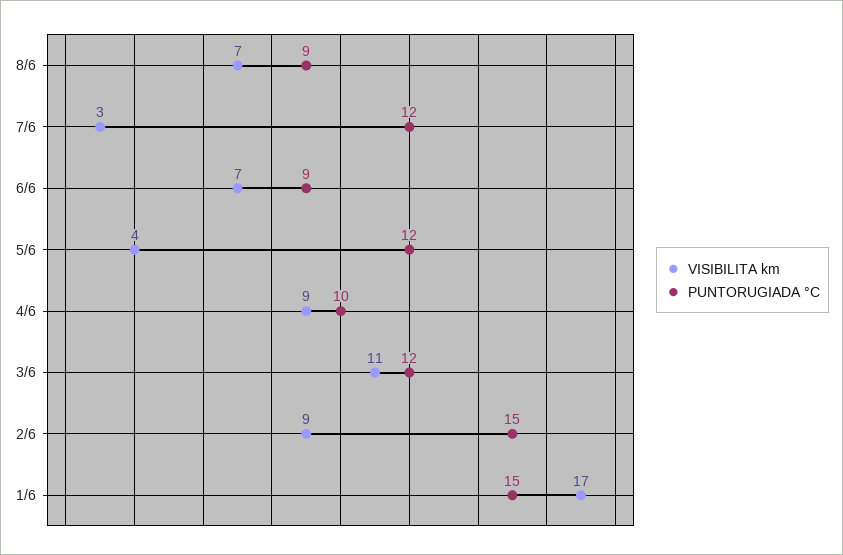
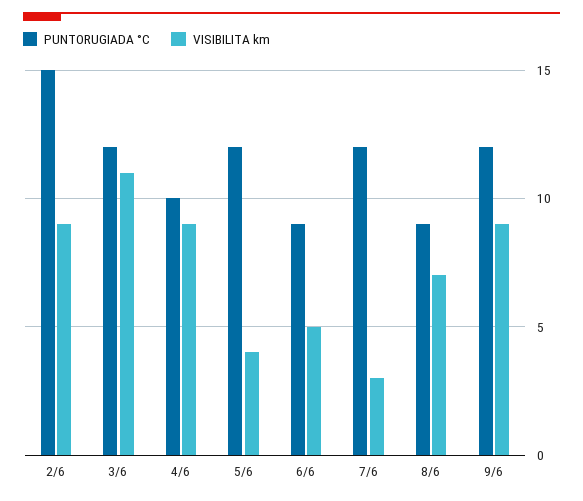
VISIBILITA km, 6/6: 7 -> 5
VISIBILITA km, 1/6: 17 -> none
PUNTORUGIADA °C, 1/6: 15 -> none
PUNTORUGIADA °C, 9/6: none -> 12
VISIBILITA km, 9/6: none -> 9

